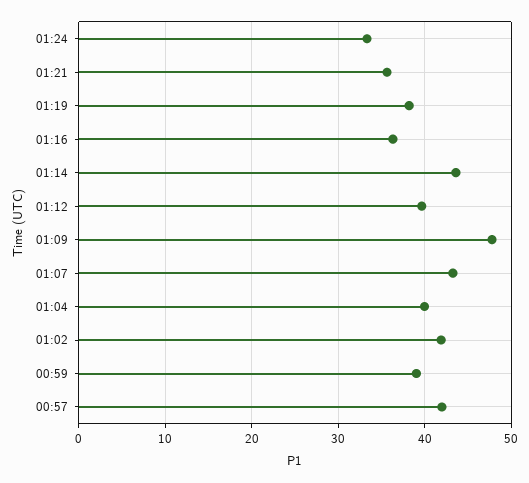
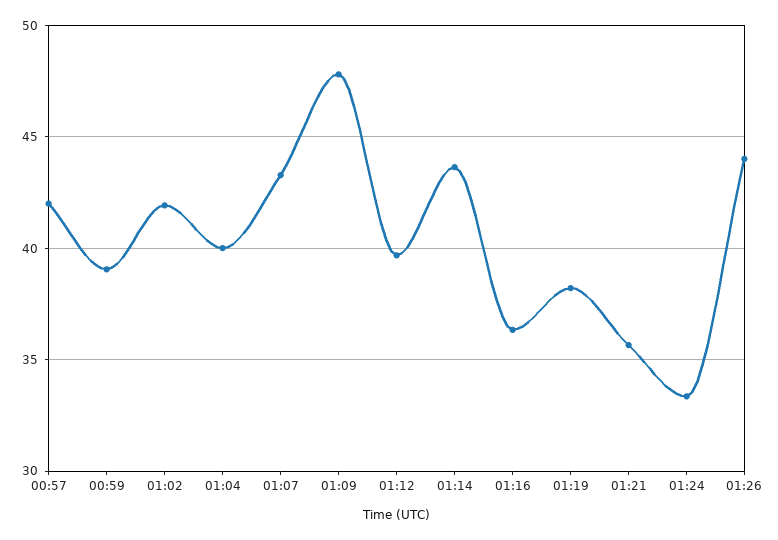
01:26: none -> 44

